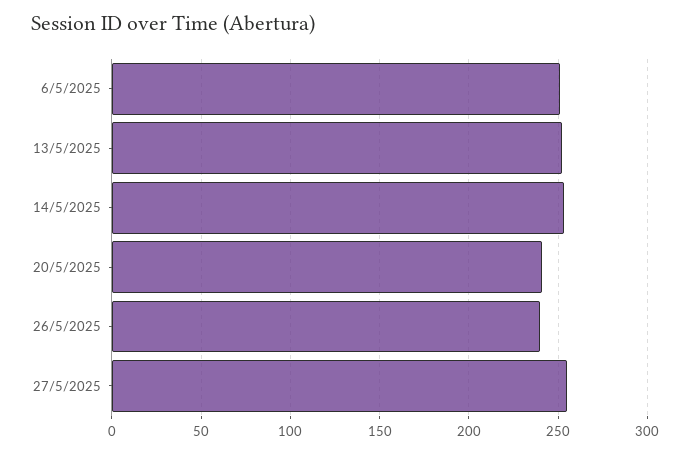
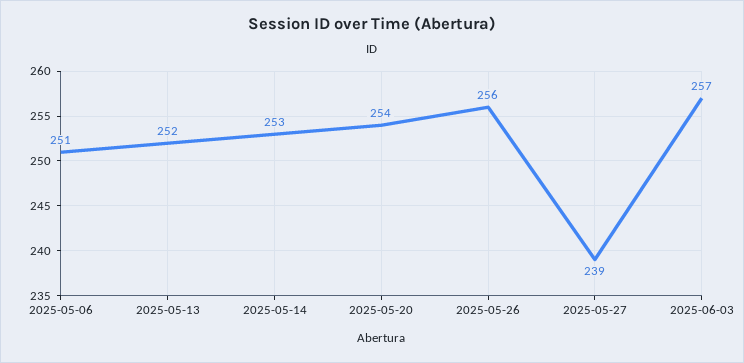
20/5/2025: 240 -> 254
26/5/2025: 240 -> 256
27/5/2025: 255 -> 239
2025-06-03: none -> 257

